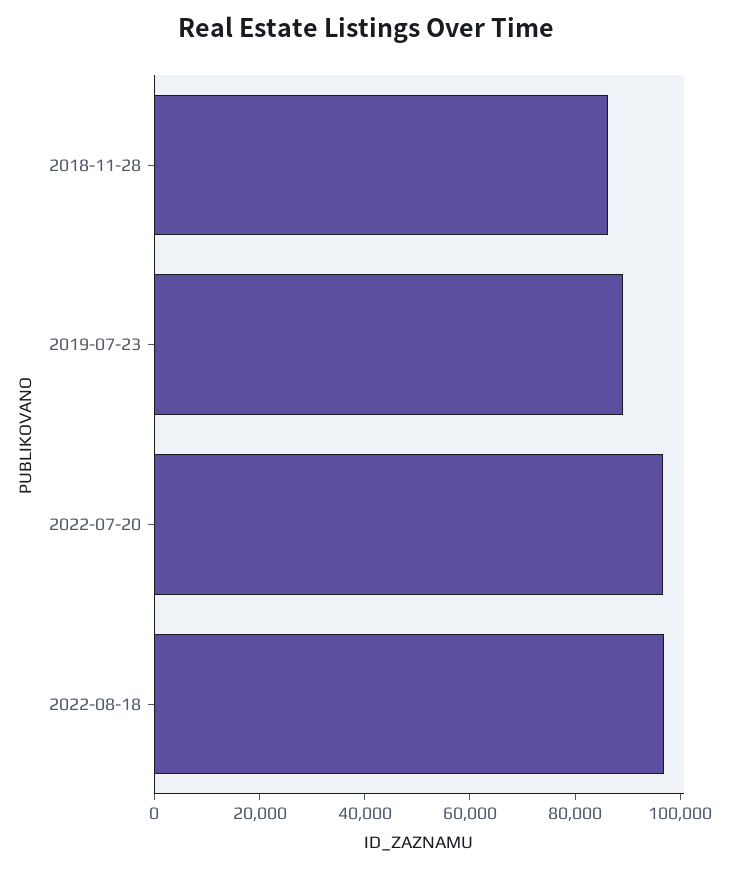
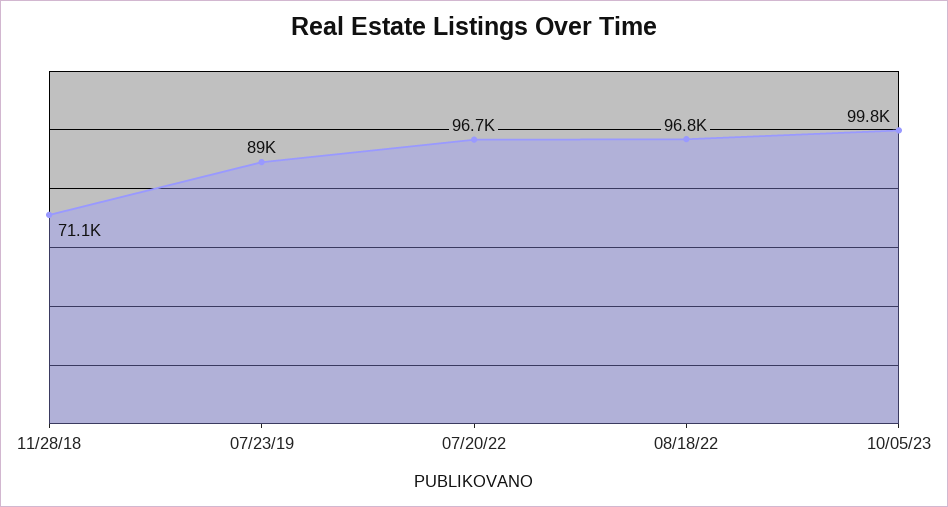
2018-11-28: 85000 -> 71100
10/05/23: none -> 99800

